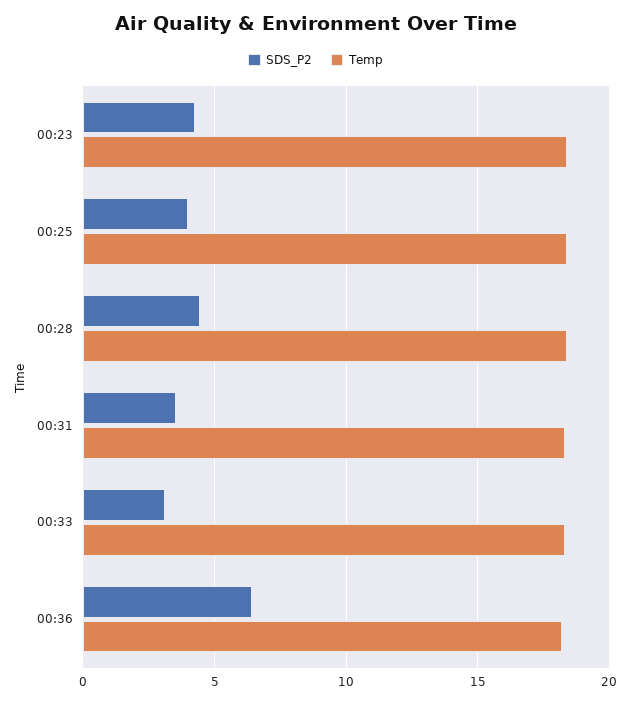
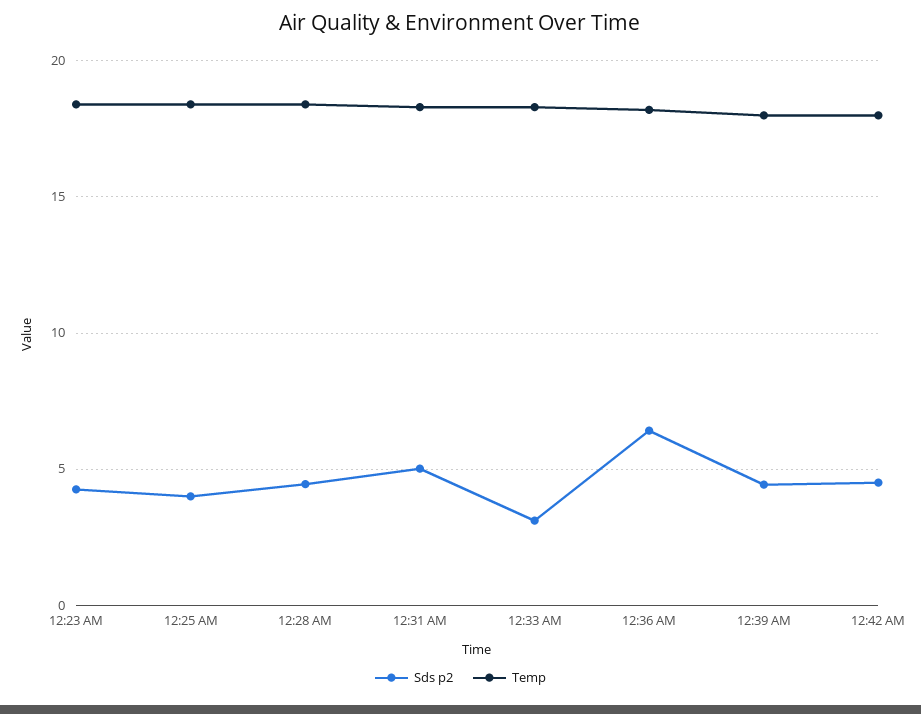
SDS_P2, 00:31: 3.5 -> 5
SDS_P2, 12:39 AM: none -> 4.5
Temp, 12:39 AM: none -> 18
SDS_P2, 12:42 AM: none -> 4.5
Temp, 12:42 AM: none -> 18

